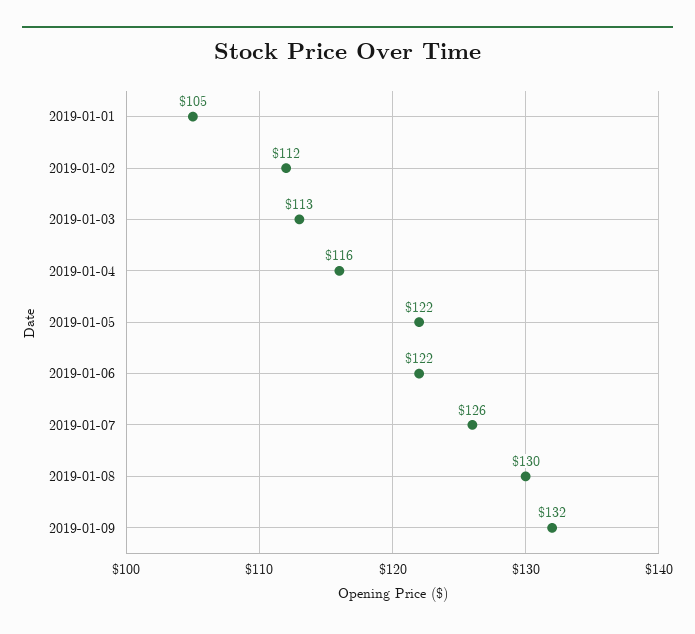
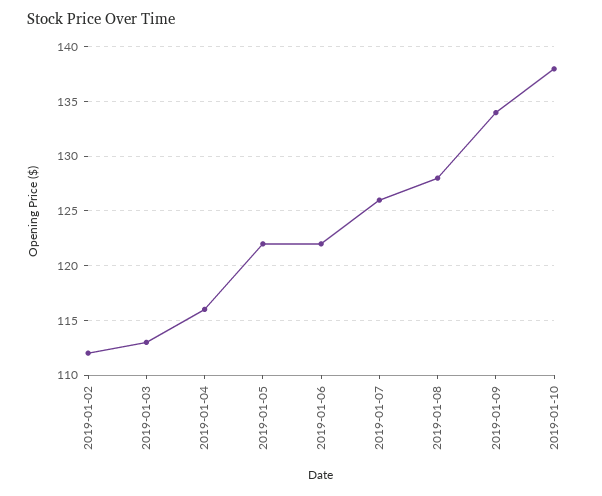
2019-01-01: 105 -> none
2019-01-08: 130 -> 128
2019-01-09: 132 -> 134
2019-01-10: none -> 138

